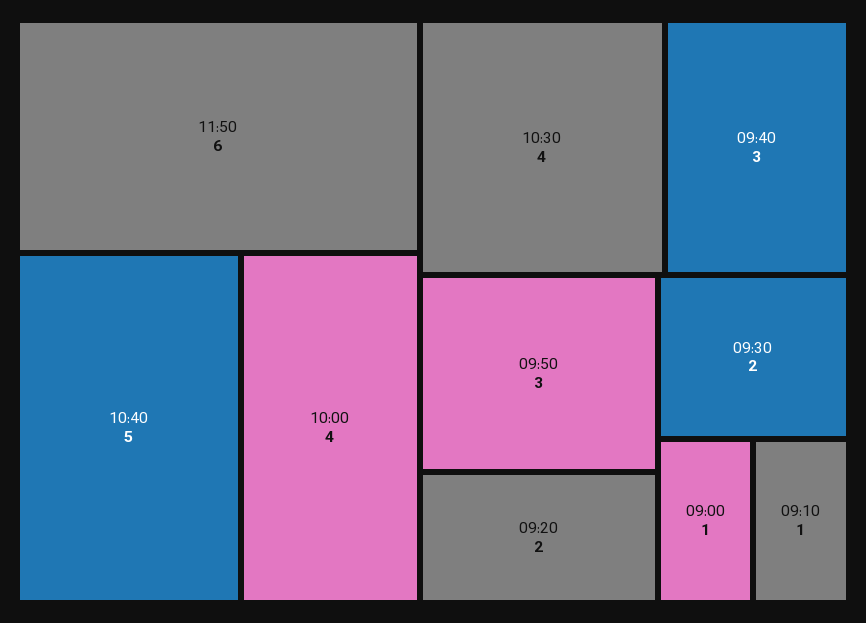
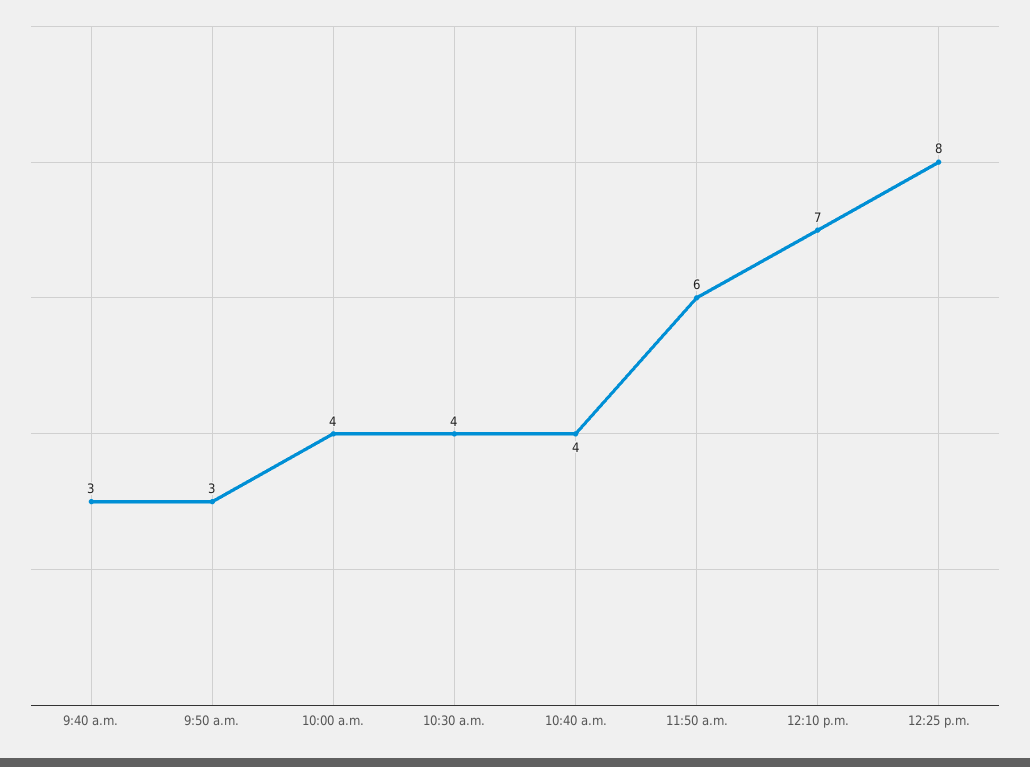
10:40: 5 -> 4
09:20: 2 -> none
09:30: 2 -> none
09:00: 1 -> none
09:10: 1 -> none
12:10 p.m.: none -> 7
12:25 p.m.: none -> 8

